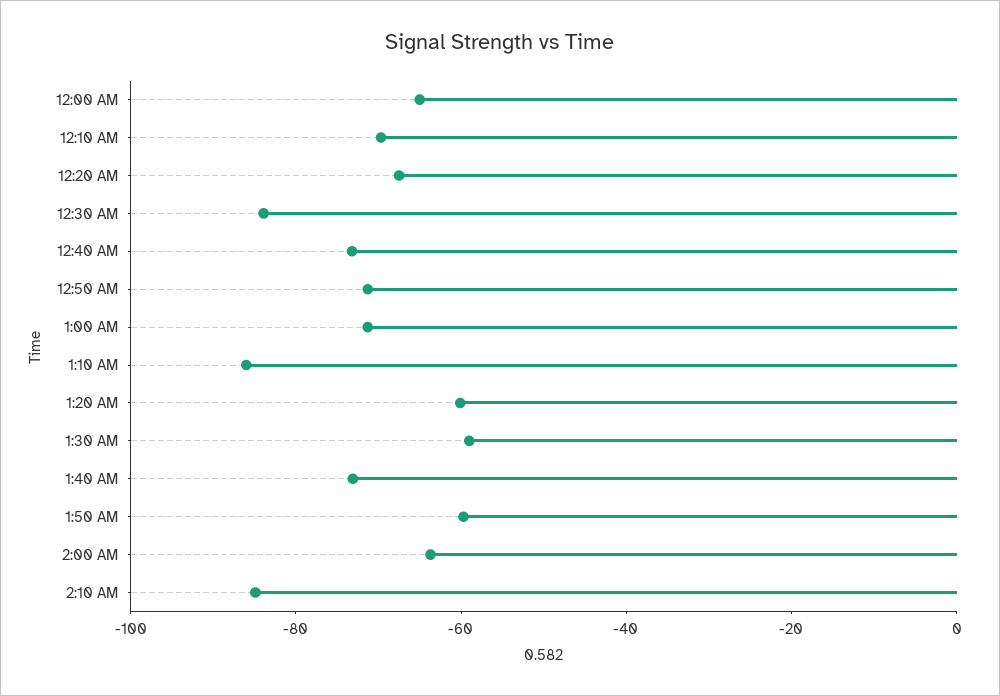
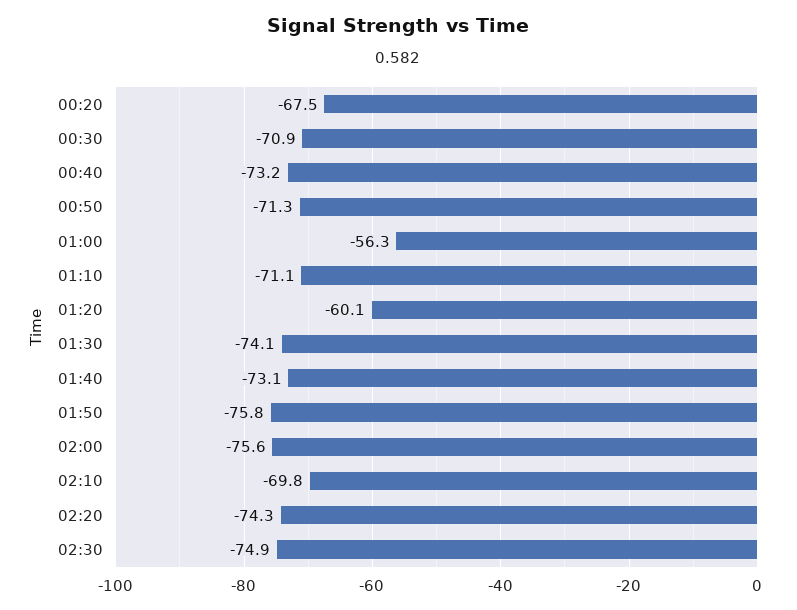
12:00 AM: -65 -> none
12:10 AM: -70 -> none
12:30 AM: -85 -> -70.9
1:00 AM: -70 -> -56.3
1:10 AM: -85 -> -71.1
1:30 AM: -60 -> -74.1
1:50 AM: -60 -> -75.8
2:00 AM: -65 -> -75.6
2:10 AM: -85 -> -69.8
02:20: none -> -74.3
02:30: none -> -74.9

